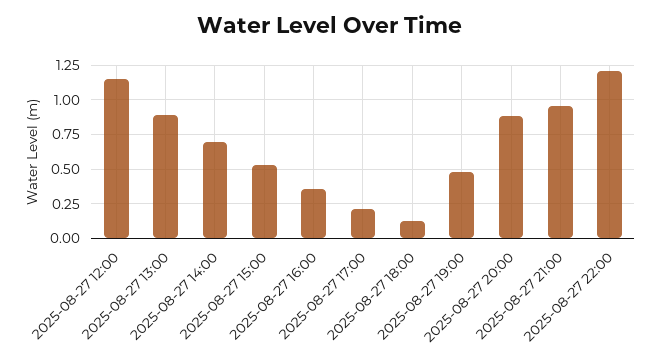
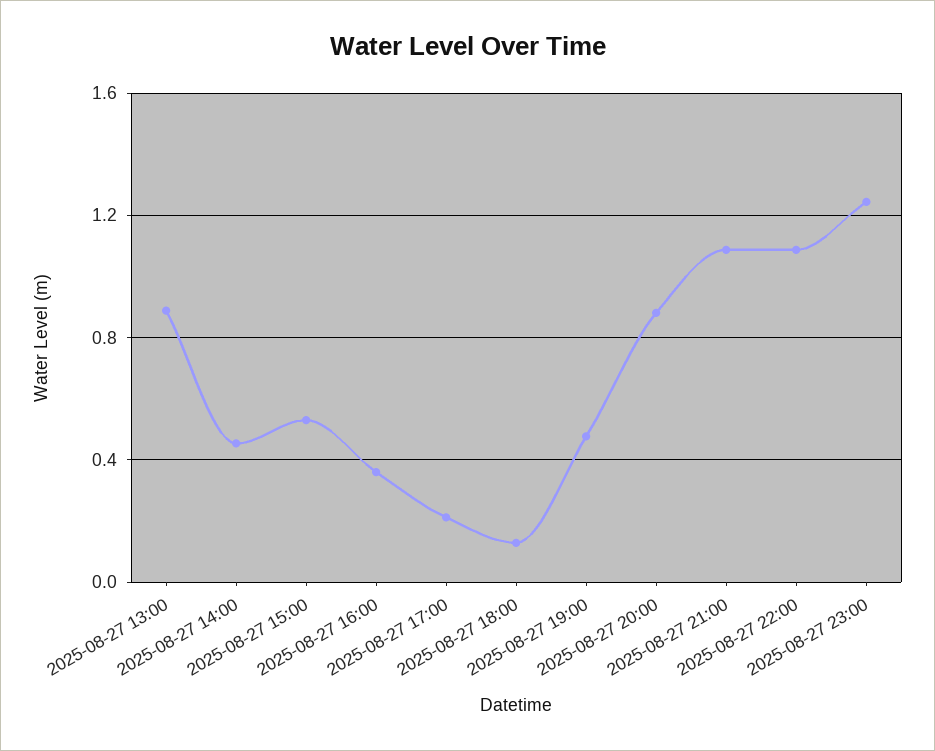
2025-08-27 12:00: 1.15 -> none
2025-08-27 14:00: 0.7 -> 0.45
2025-08-27 21:00: 0.95 -> 1.1
2025-08-27 22:00: 1.2 -> 1.1
2025-08-27 23:00: none -> 1.25

